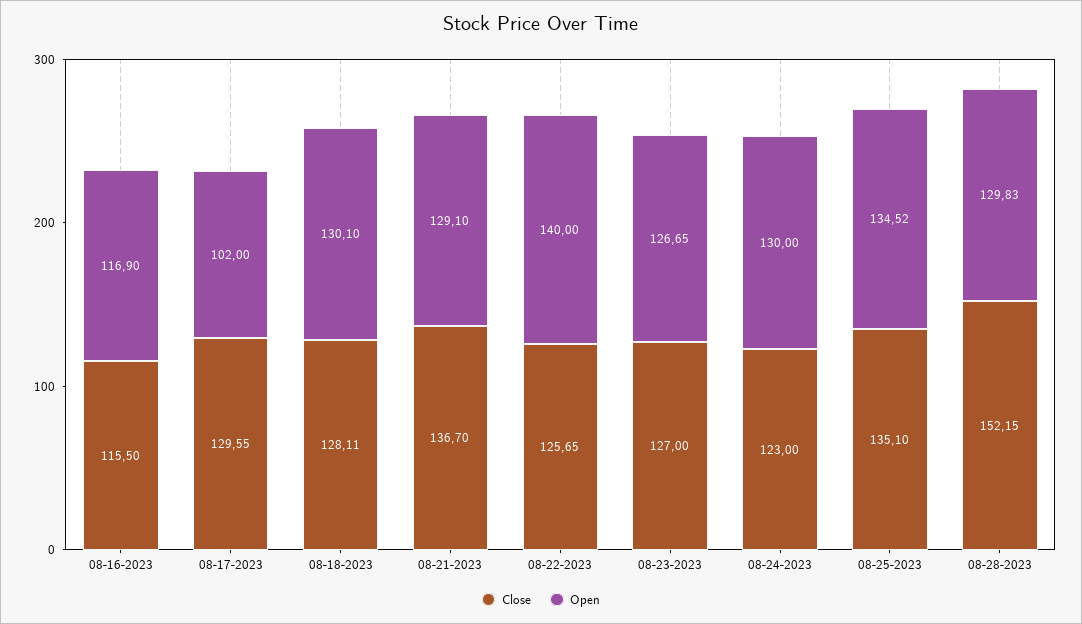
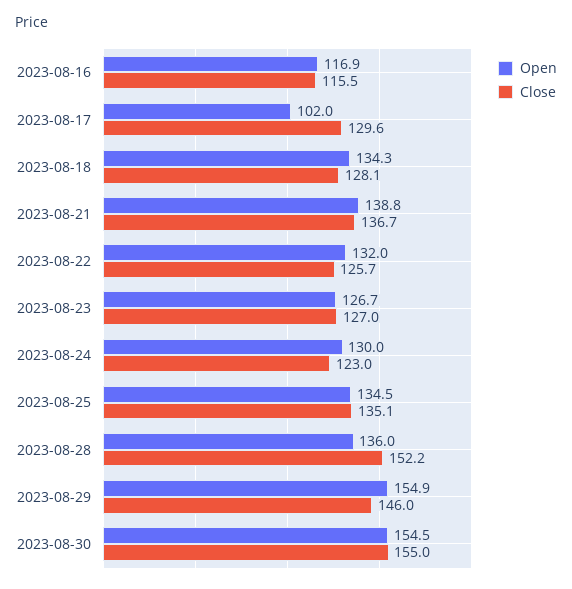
Open, 08-18-2023: 130.1 -> 134.3
Open, 08-21-2023: 129.1 -> 138.8
Open, 08-22-2023: 140 -> 132
Open, 08-28-2023: 129.83 -> 136
Open, 2023-08-29: none -> 154.9
Close, 2023-08-29: none -> 146
Open, 2023-08-30: none -> 154.5
Close, 2023-08-30: none -> 155

